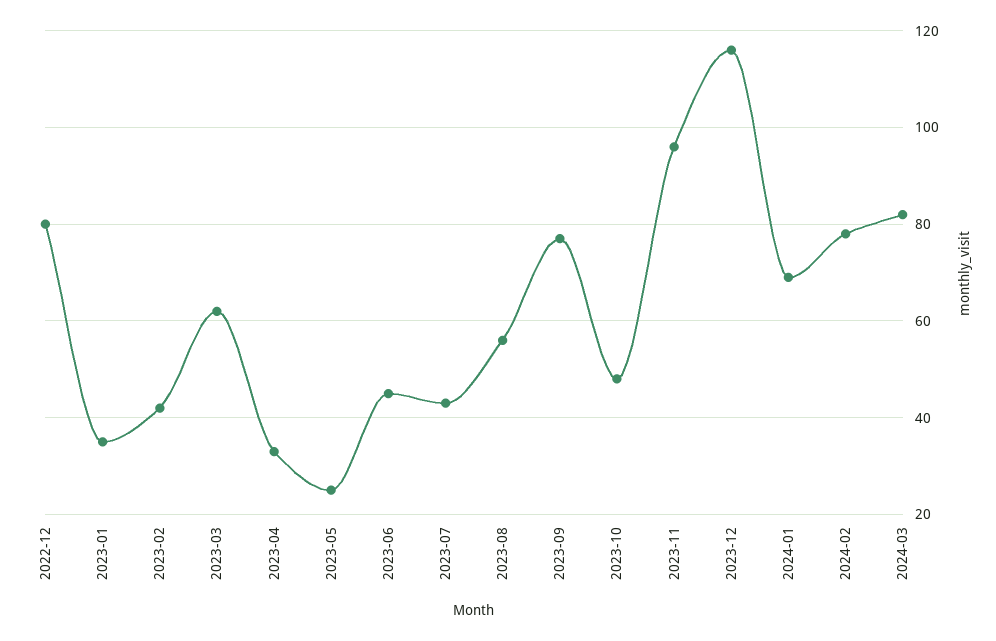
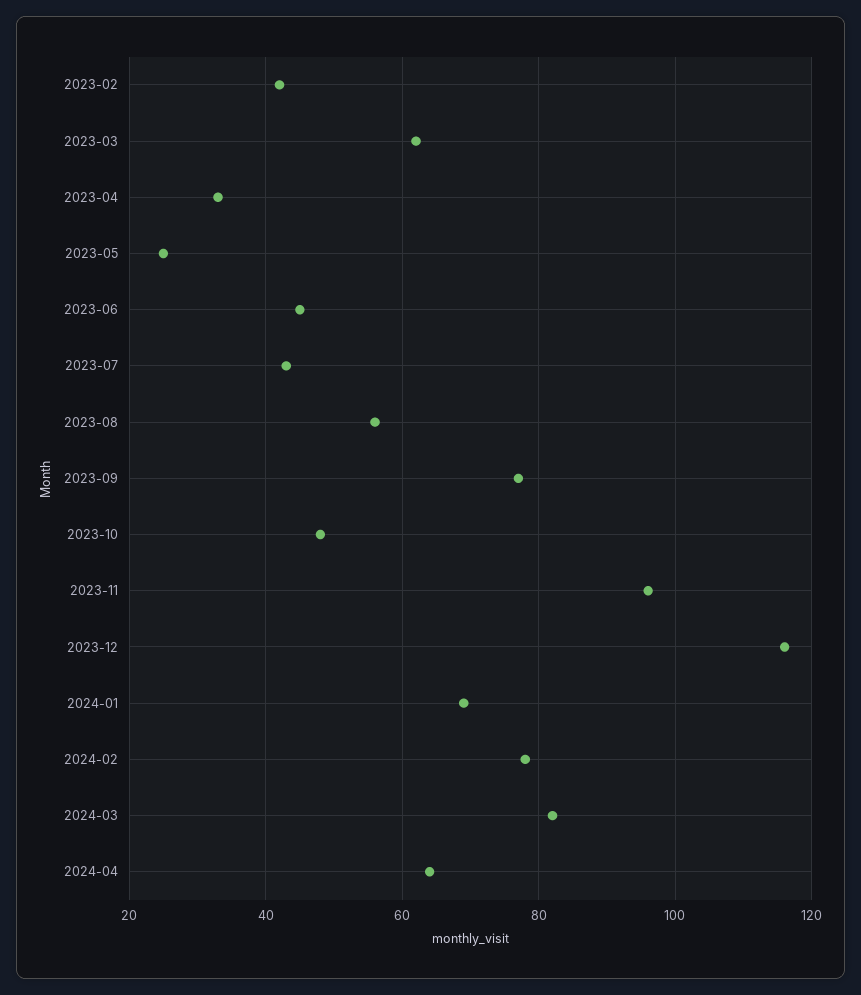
2022-12: 80 -> none
2023-01: 35 -> none
2024-04: none -> 65

